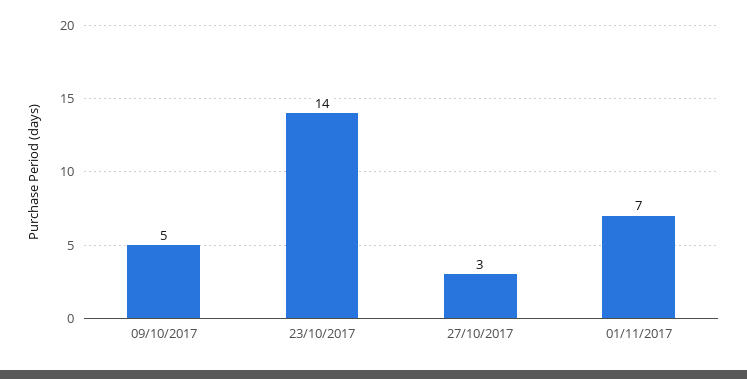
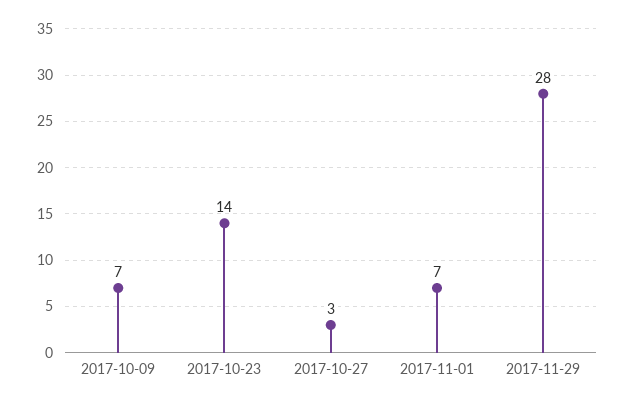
09/10/2017: 5 -> 7
2017-11-29: none -> 28

